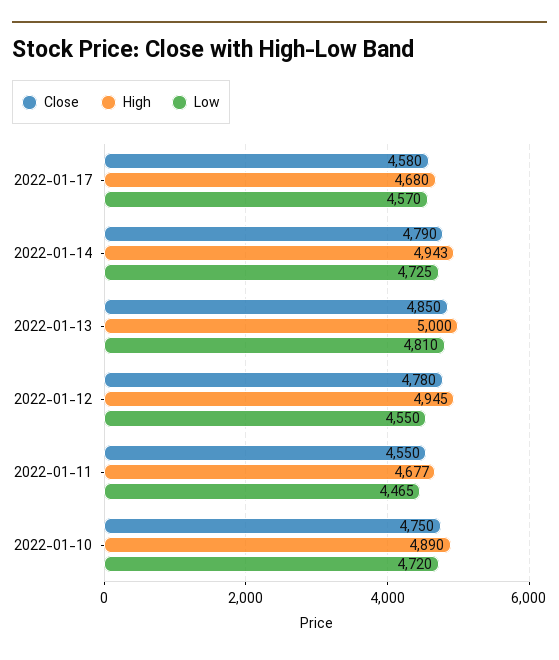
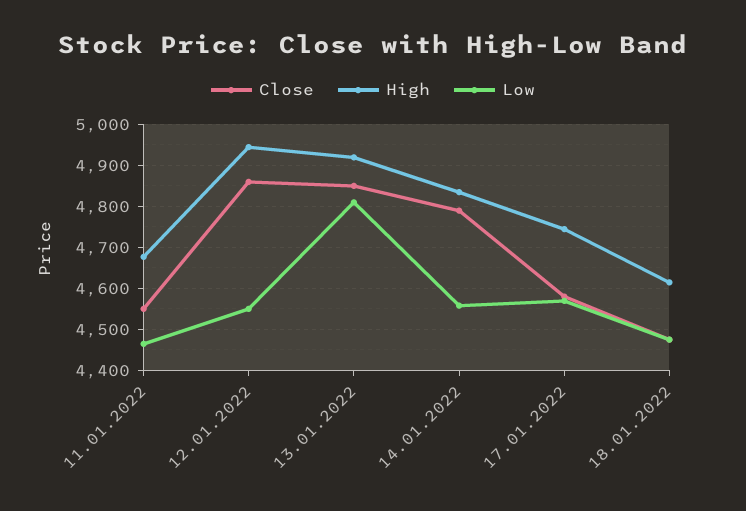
High, 2022-01-17: 4680 -> 4740
High, 2022-01-14: 4943 -> 4840
Low, 2022-01-14: 4725 -> 4560
High, 2022-01-13: 5000 -> 4920
Close, 2022-01-12: 4780 -> 4860
Close, 2022-01-10: 4750 -> none
High, 2022-01-10: 4890 -> none
Low, 2022-01-10: 4720 -> none
Close, 18.01.2022: none -> 4480
High, 18.01.2022: none -> 4620
Low, 18.01.2022: none -> 4480

